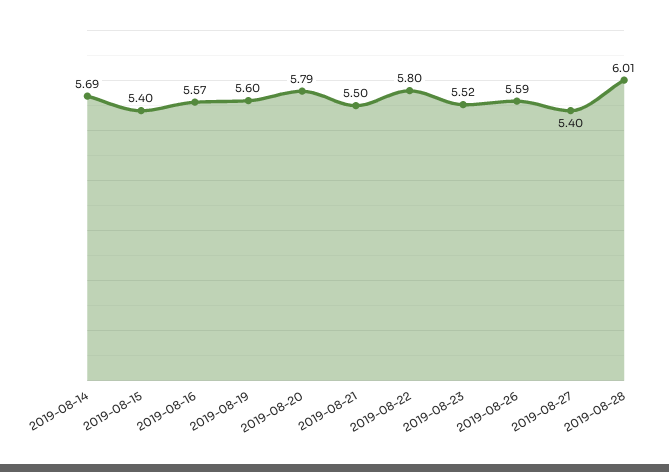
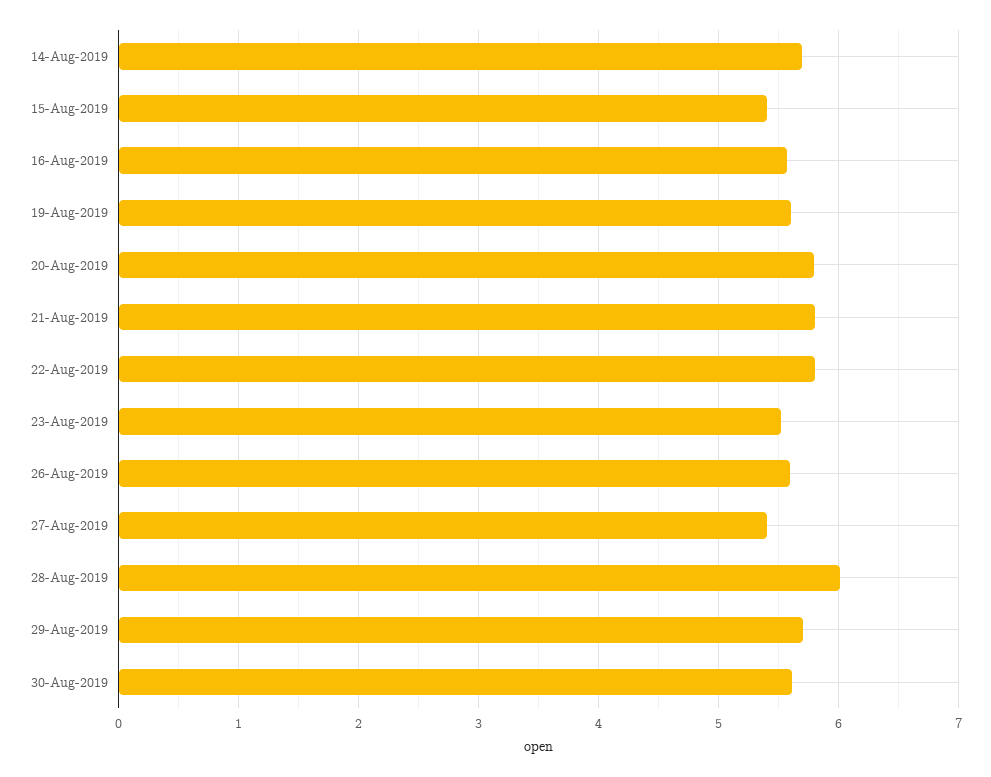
2019-08-21: 5.5 -> 5.8
29-Aug-2019: none -> 5.7
30-Aug-2019: none -> 5.6

